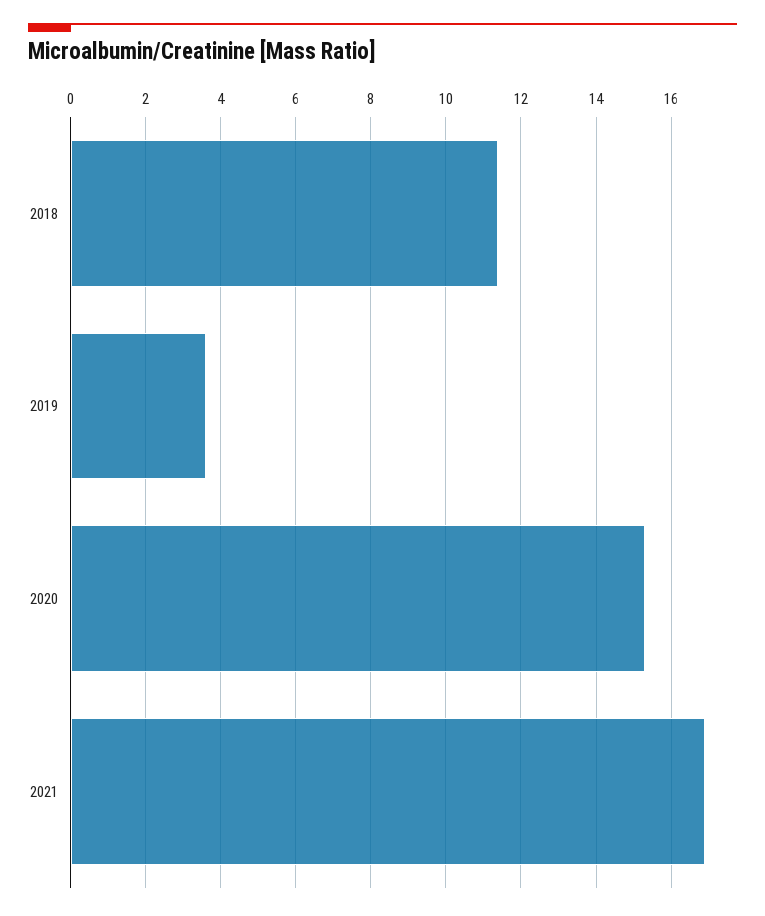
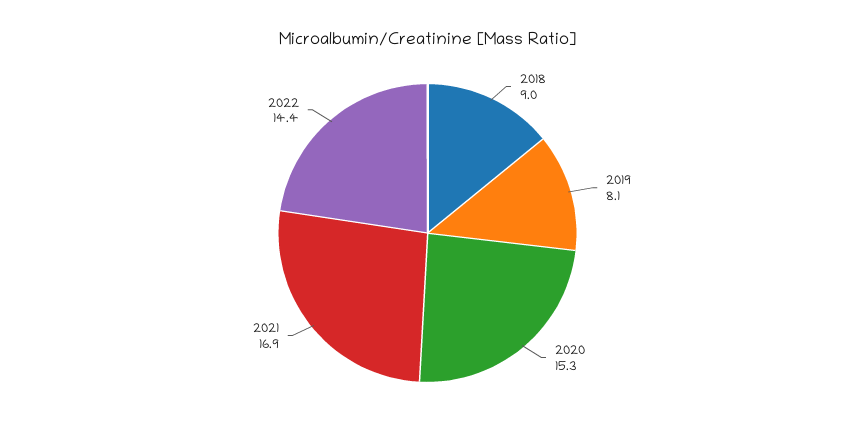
2018: 11.5 -> 9
2019: 3.5 -> 8.1
2022: none -> 14.4

